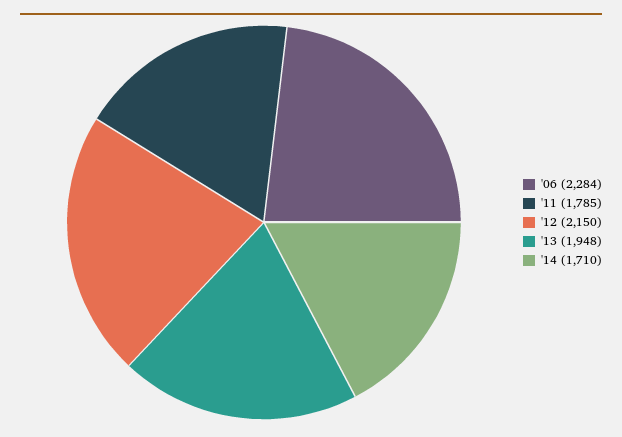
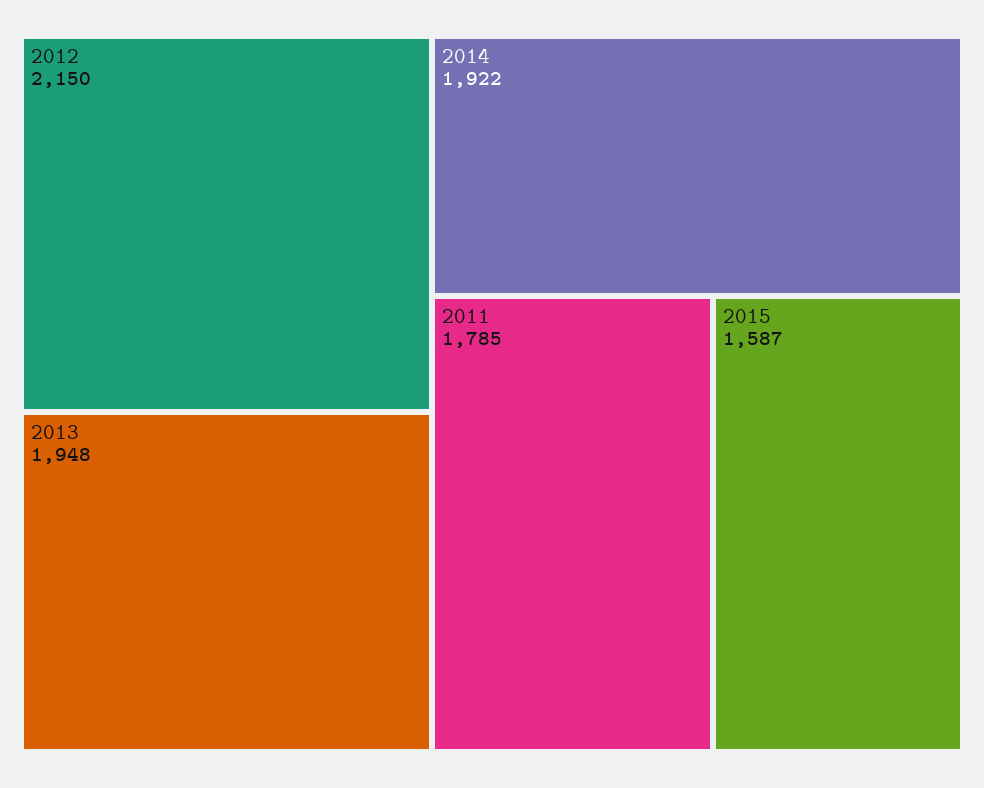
'06: 2284 -> none
'14: 1710 -> 1922
2015: none -> 1587

